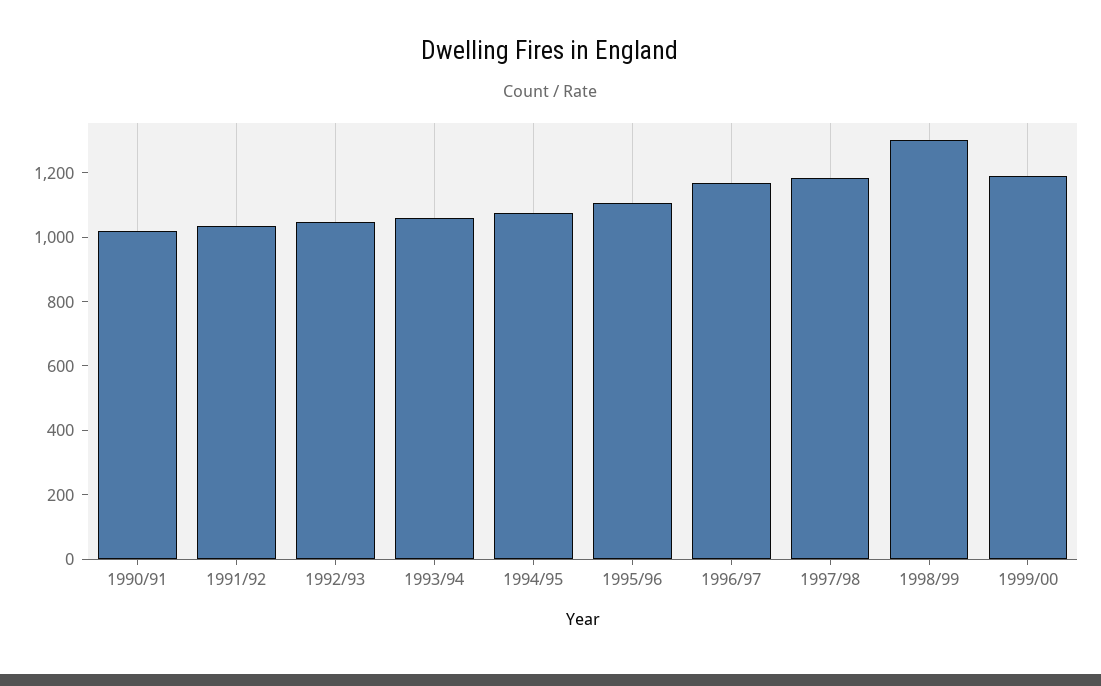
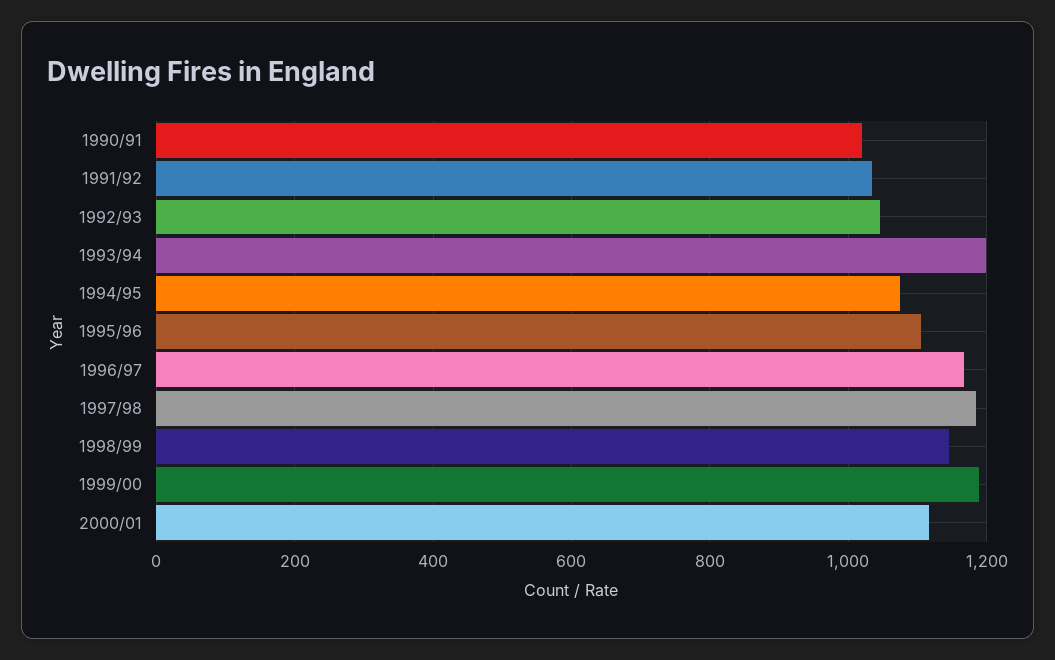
1993/94: 1050 -> 1200
1998/99: 1300 -> 1140
2000/01: none -> 1120

